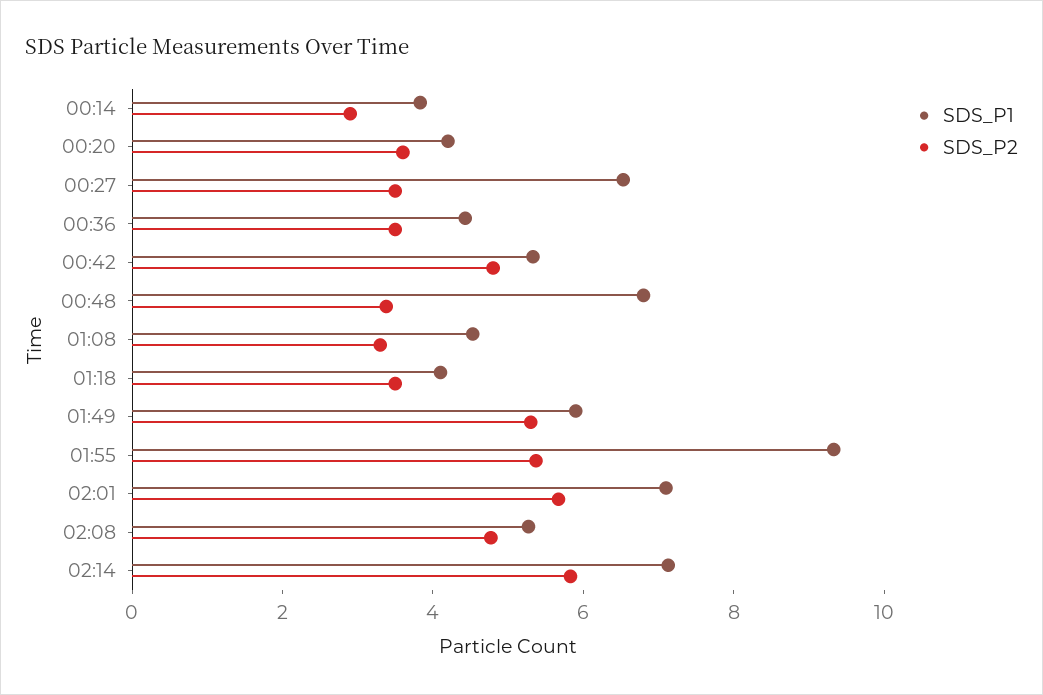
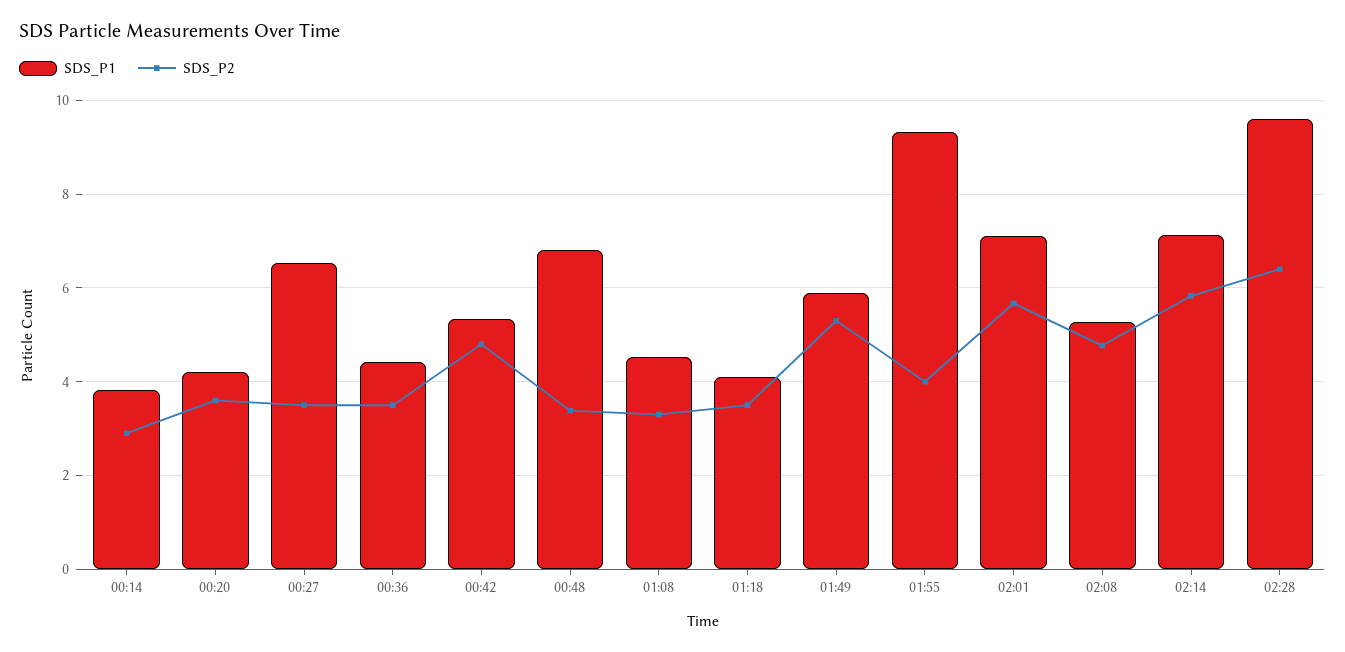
SDS_P2, 01:55: 5.5 -> 4
SDS_P1, 02:28: none -> 9.6
SDS_P2, 02:28: none -> 6.4

